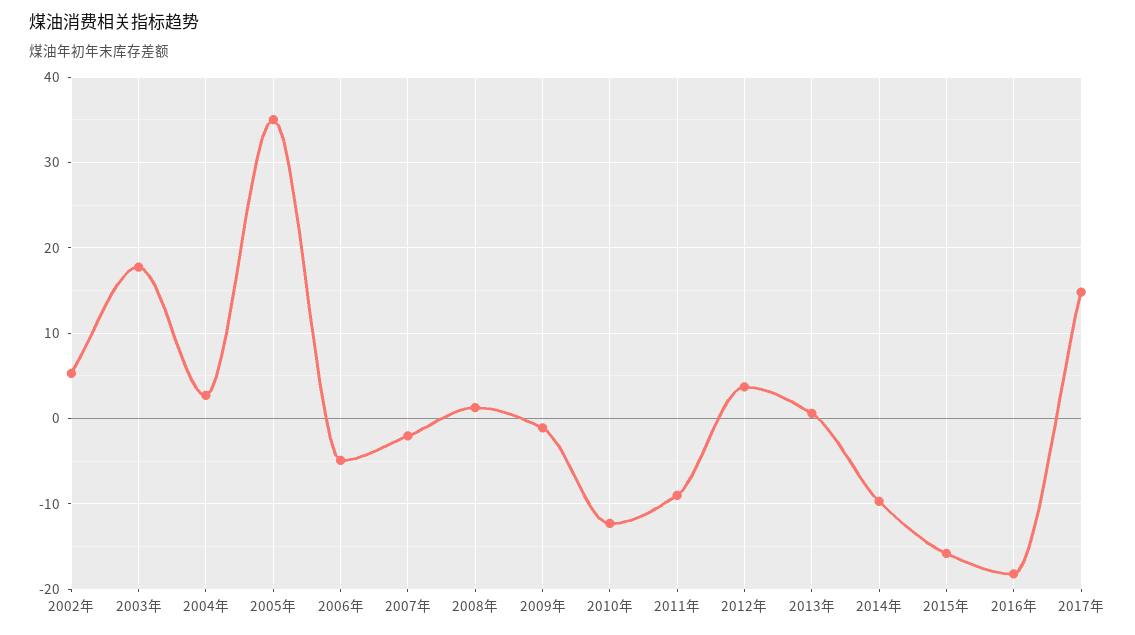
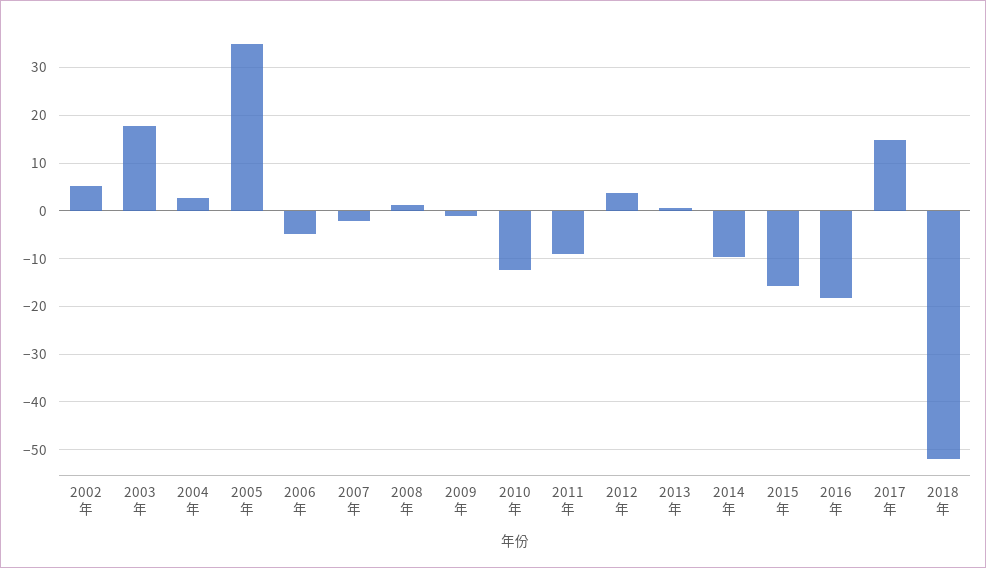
2018年: none -> -52

